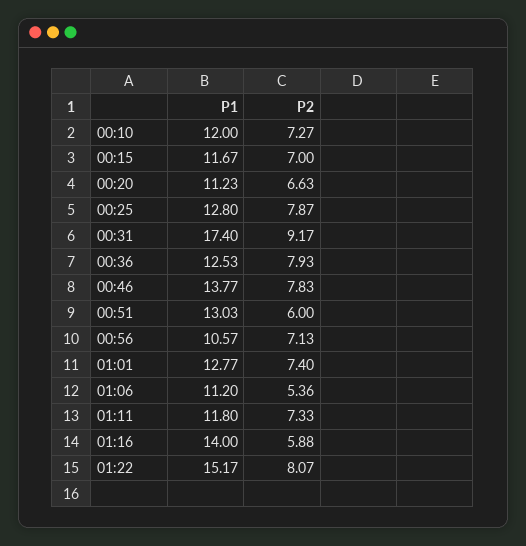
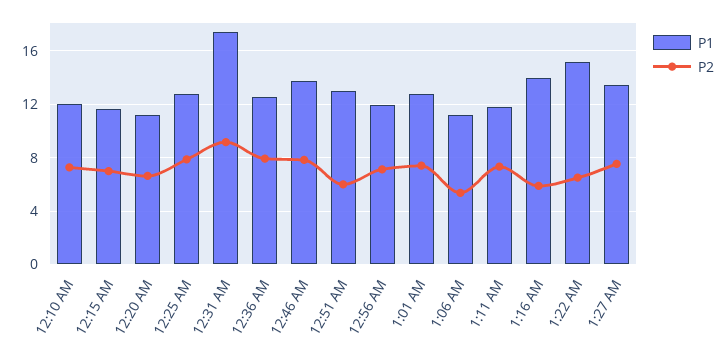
P1, 00:56: 10.57 -> 12
P2, 01:22: 8.07 -> 6.5
P1, 1:27 AM: none -> 13.5
P2, 1:27 AM: none -> 7.5

